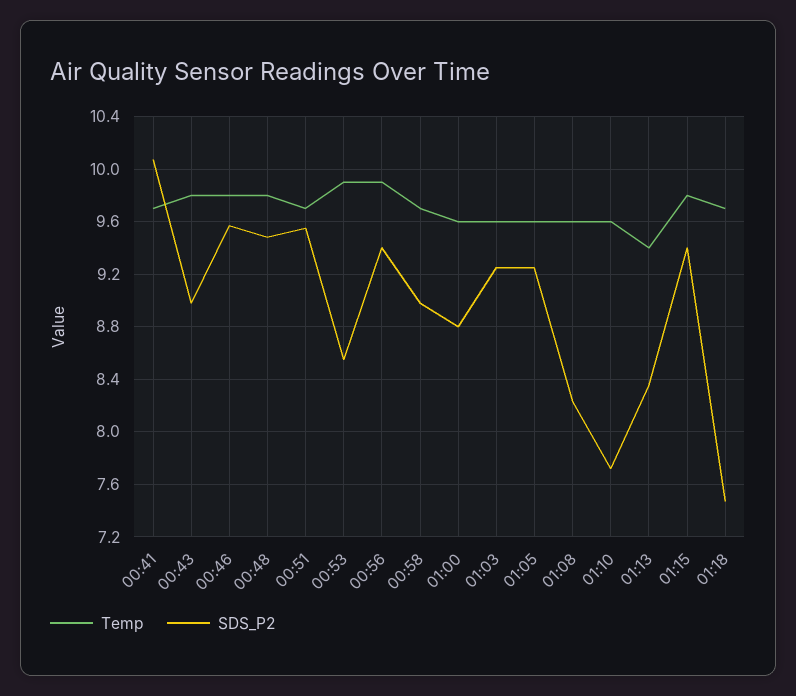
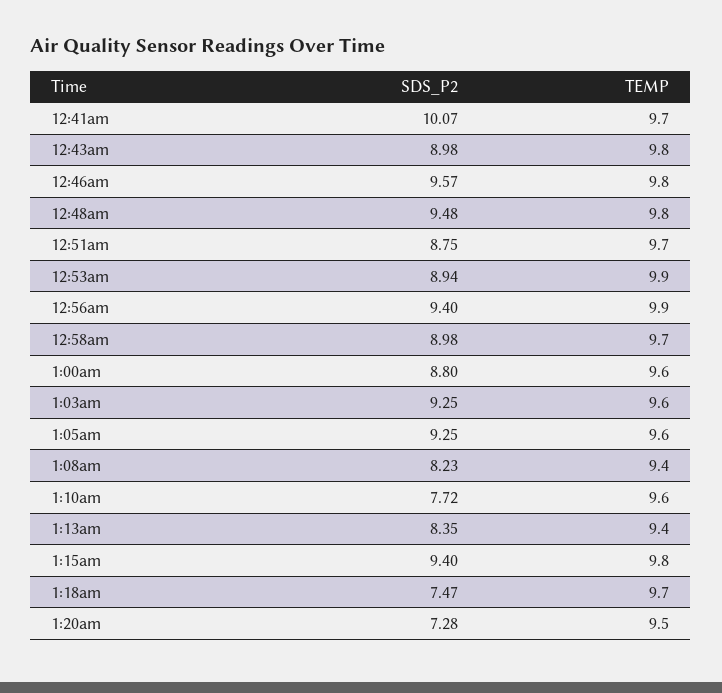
SDS_P2, 00:51: 9.55 -> 8.75
SDS_P2, 00:53: 8.55 -> 8.94
Temp, 01:08: 9.6 -> 9.4
SDS_P2, 1:20am: none -> 7.28
Temp, 1:20am: none -> 9.5

